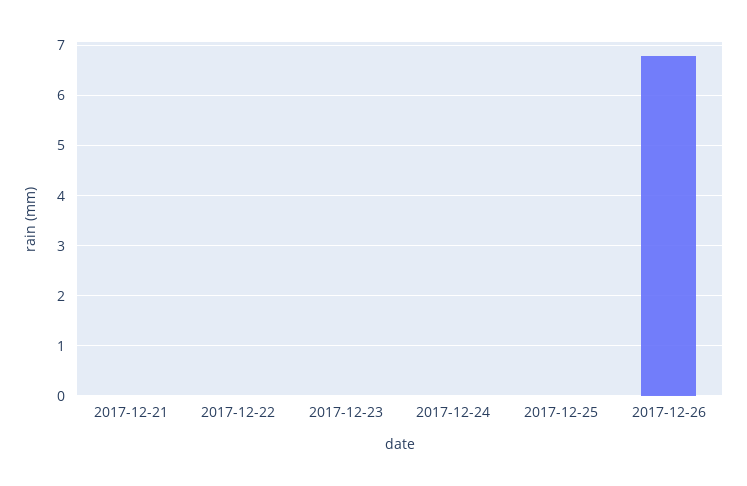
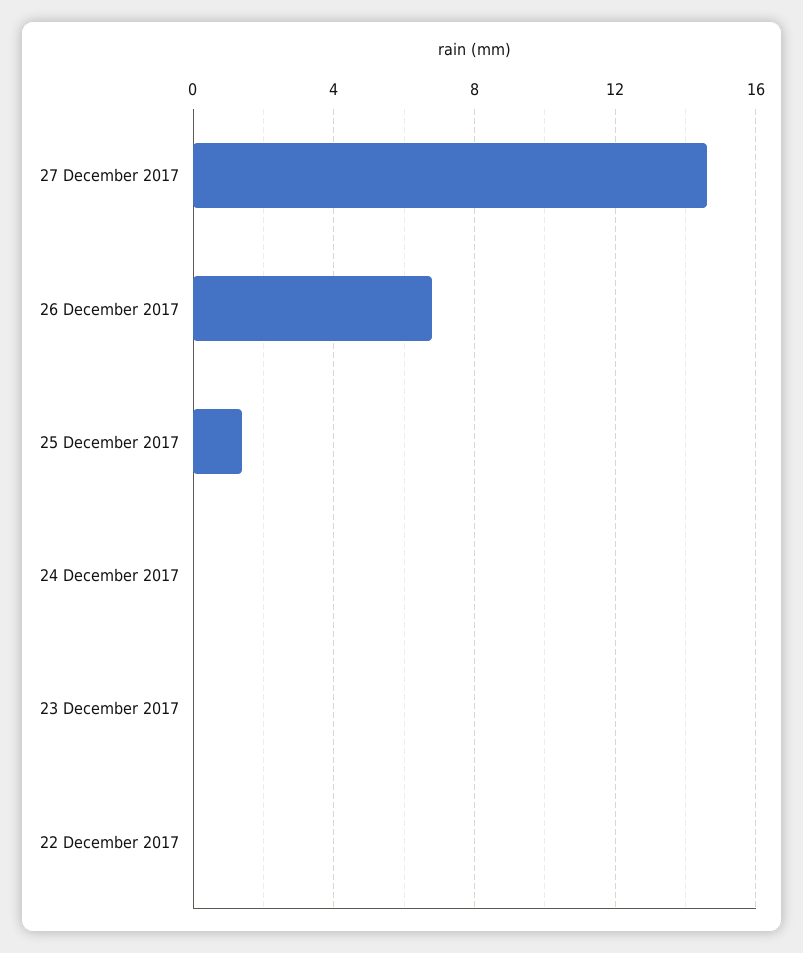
2017-12-21: 0 -> none
2017-12-25: 0 -> 1.5
27 December 2017: none -> 14.5

